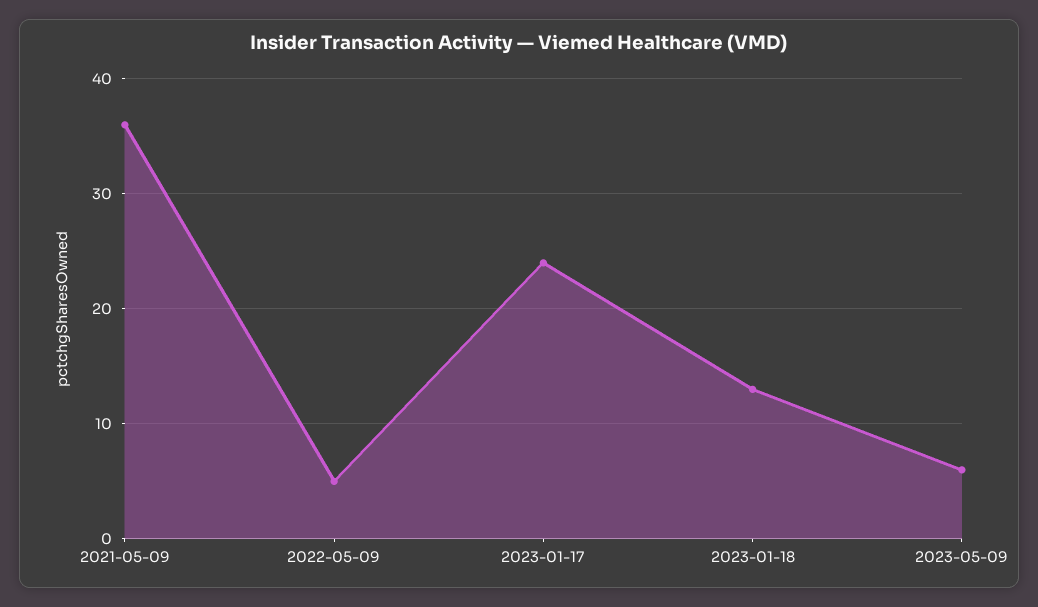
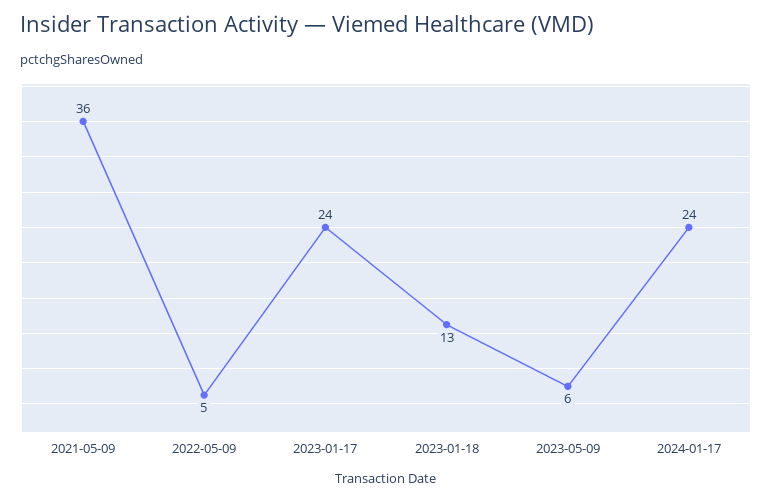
2024-01-17: none -> 24

